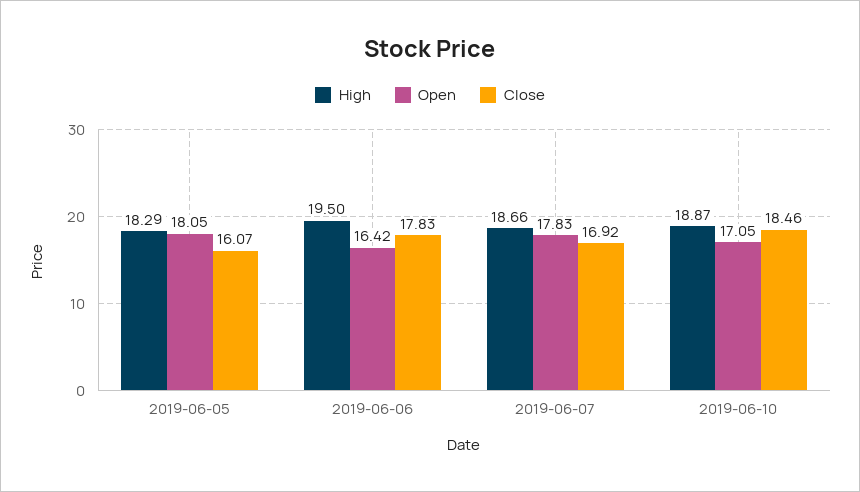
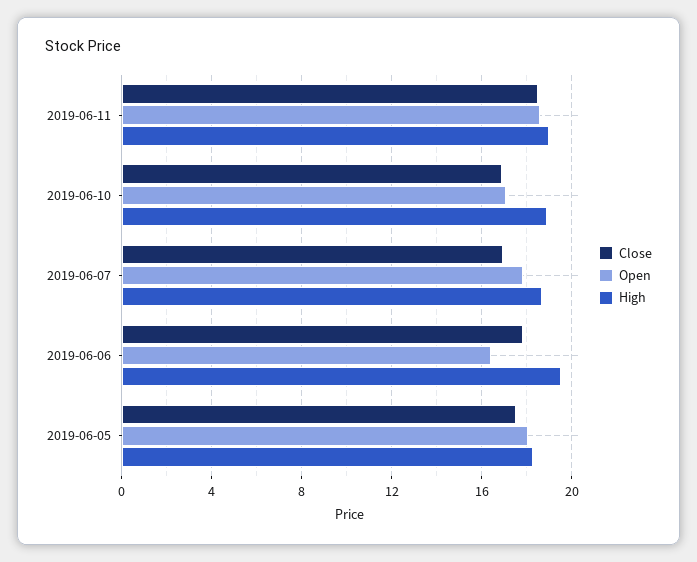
Close, 2019-06-05: 16.07 -> 17.5
Close, 2019-06-10: 18.46 -> 17
Close, 2019-06-11: none -> 18.5
Open, 2019-06-11: none -> 18.5
High, 2019-06-11: none -> 19

